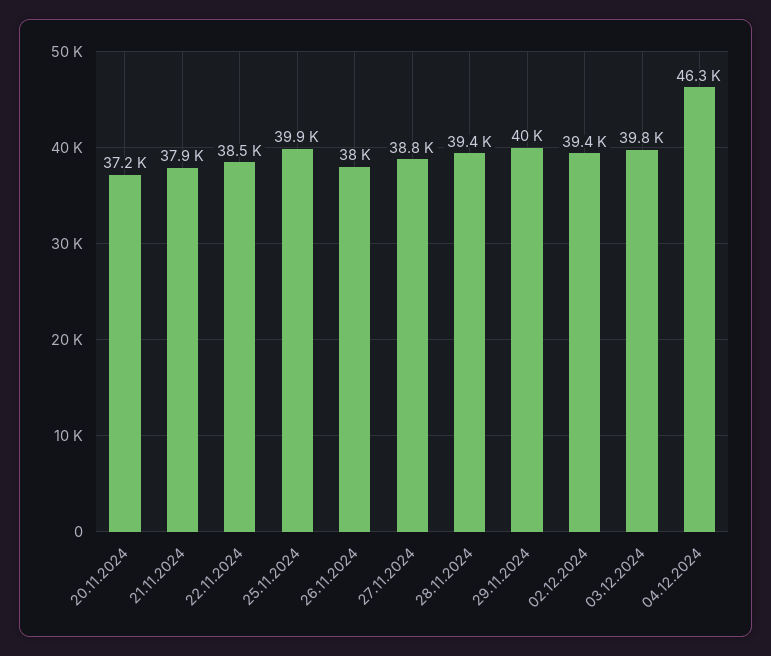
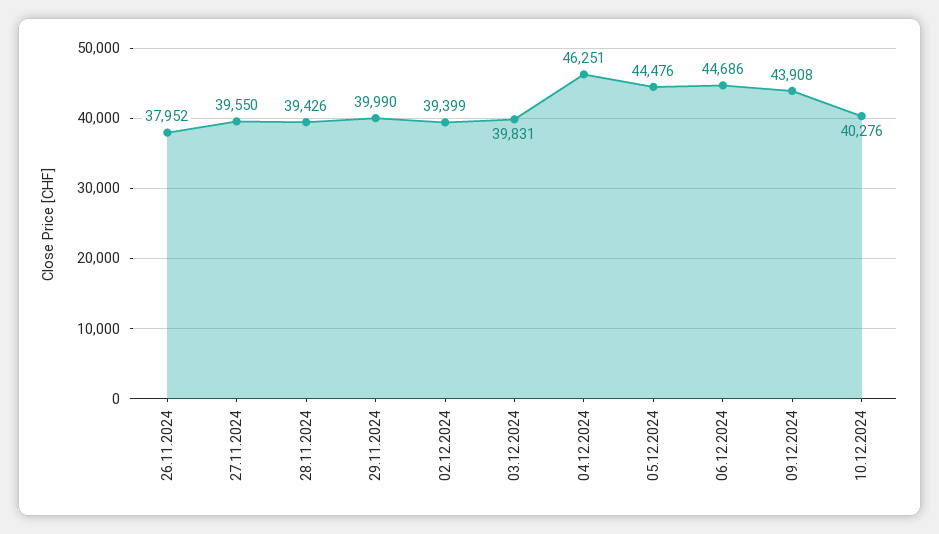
20.11.2024: 37200 -> none
21.11.2024: 37900 -> none
22.11.2024: 38500 -> none
25.11.2024: 39900 -> none
27.11.2024: 38800 -> 39550
05.12.2024: none -> 44476
06.12.2024: none -> 44686
09.12.2024: none -> 43908
10.12.2024: none -> 40276

